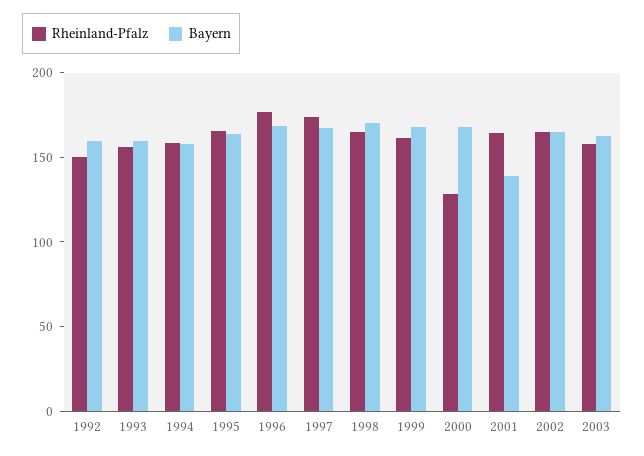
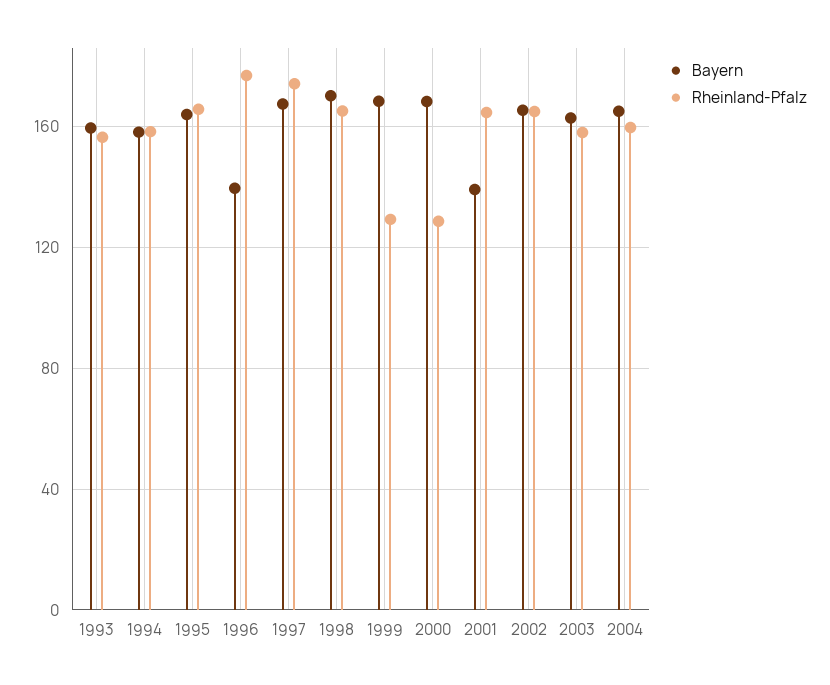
Rheinland-Pfalz, 1992: 150 -> none
Bayern, 1992: 160 -> none
Bayern, 1996: 170 -> 140
Rheinland-Pfalz, 1999: 160 -> 130
Bayern, 2004: none -> 165
Rheinland-Pfalz, 2004: none -> 160

